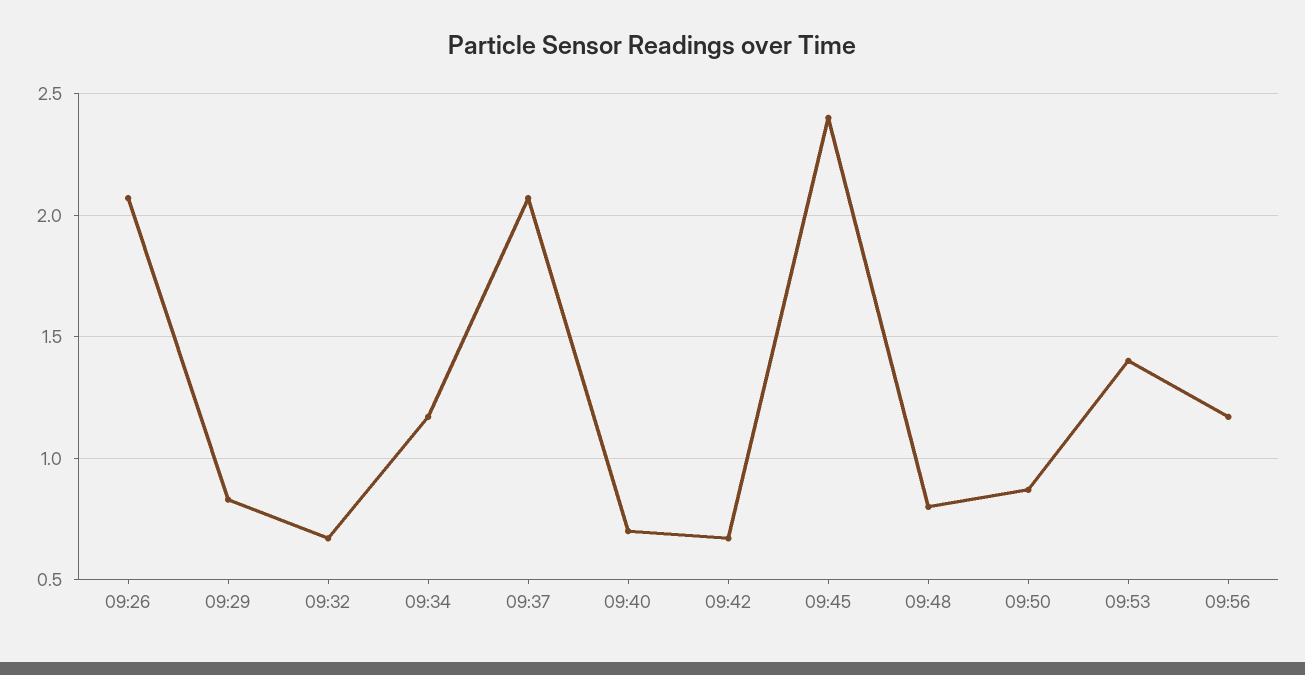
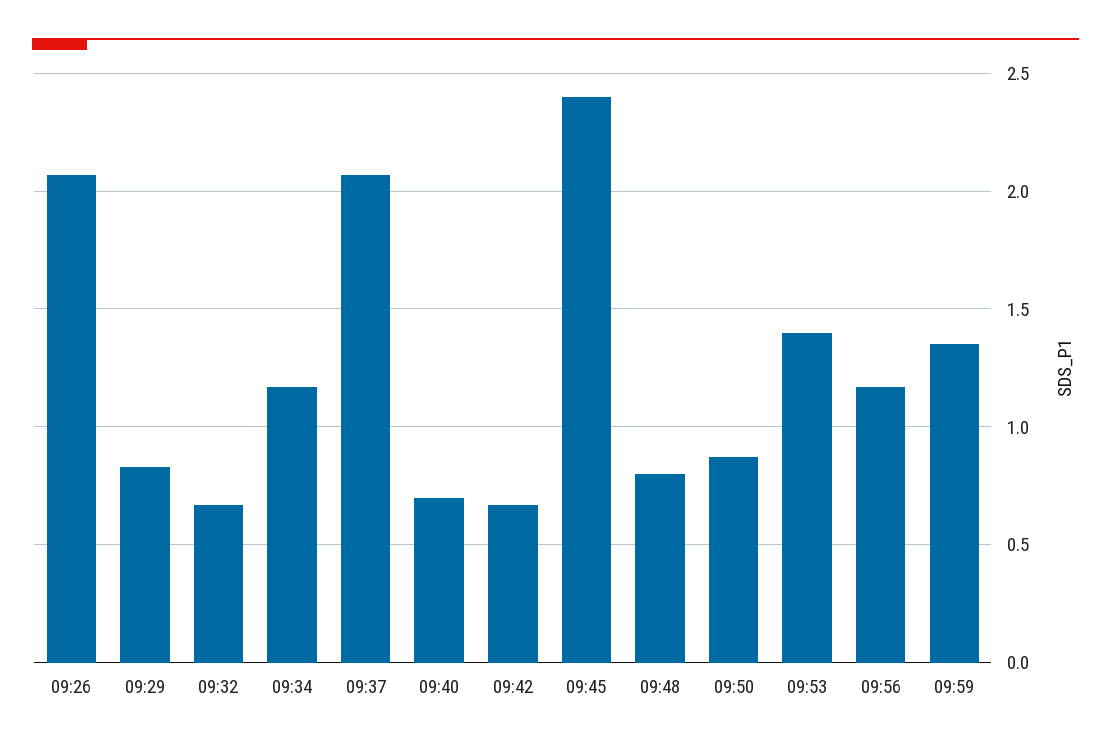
09:59: none -> 1.35

